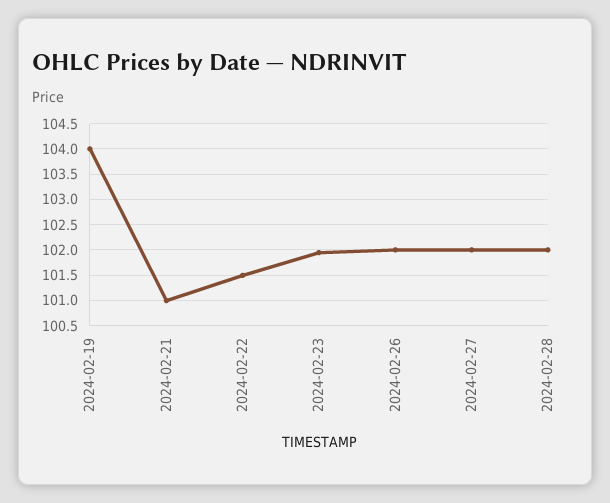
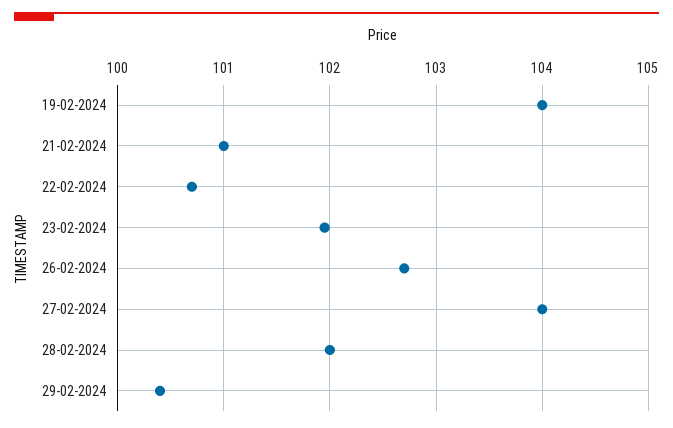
2024-02-22: 101.5 -> 100.7
2024-02-26: 102 -> 102.7
2024-02-27: 102 -> 104
29-02-2024: none -> 100.4

